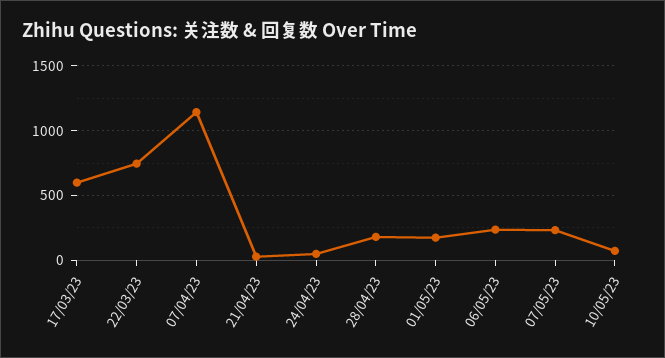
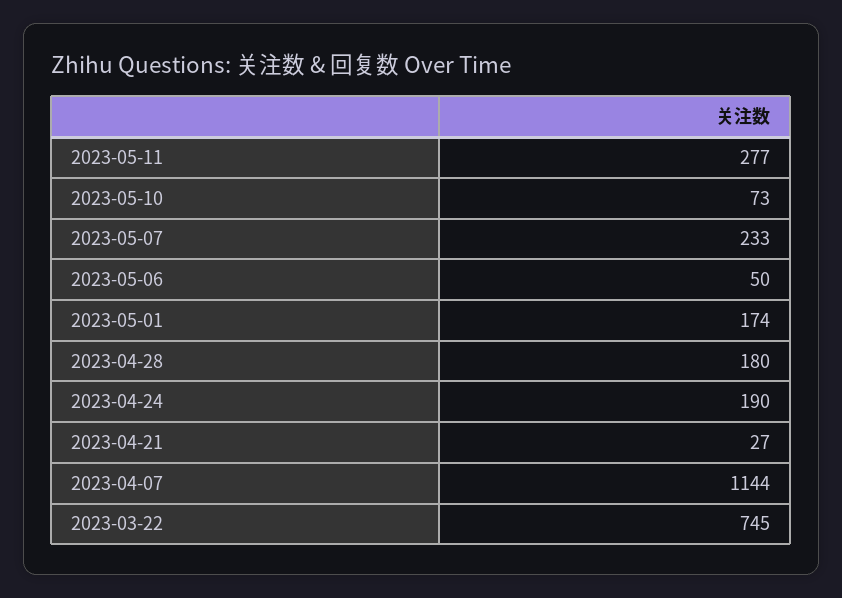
17/03/23: 600 -> none
24/04/23: 50 -> 190
06/05/23: 250 -> 50
2023-05-11: none -> 277

